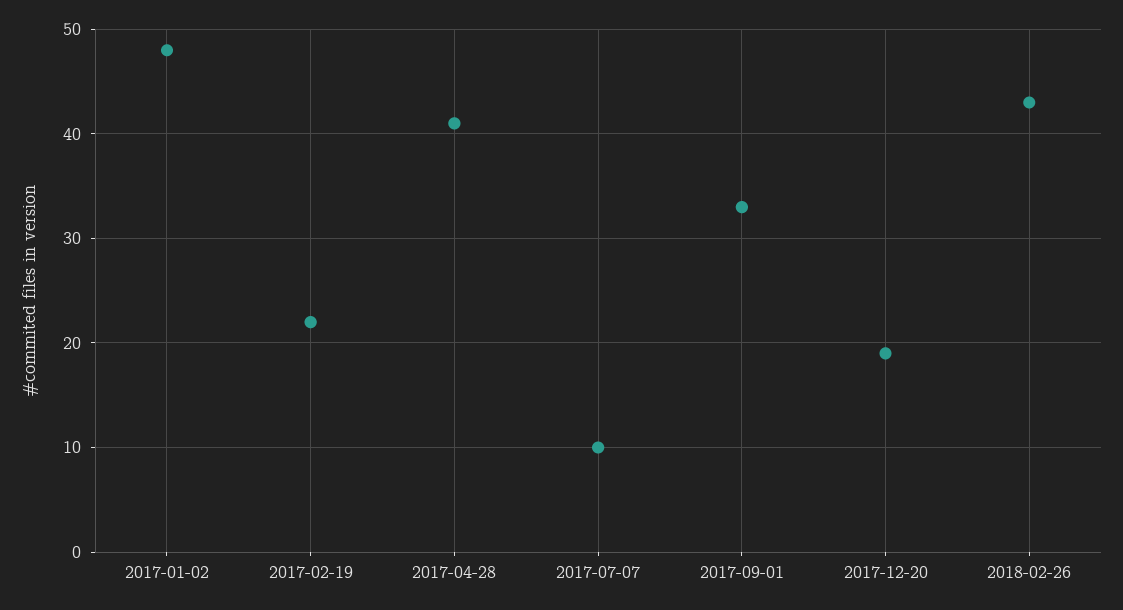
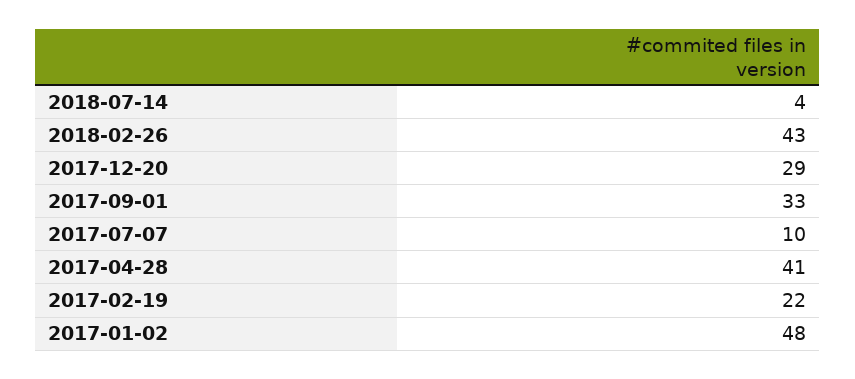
2017-12-20: 19 -> 29
2018-07-14: none -> 4

